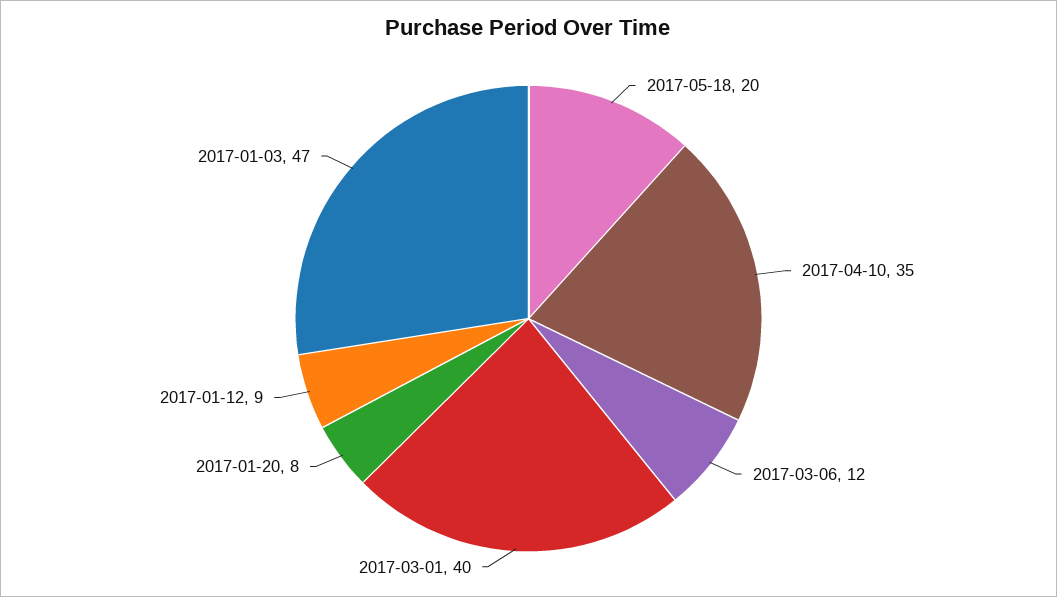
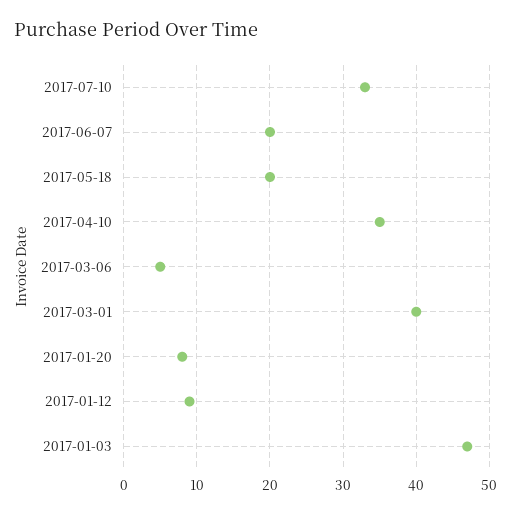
2017-03-06: 12 -> 5
2017-07-10: none -> 33
2017-06-07: none -> 20

